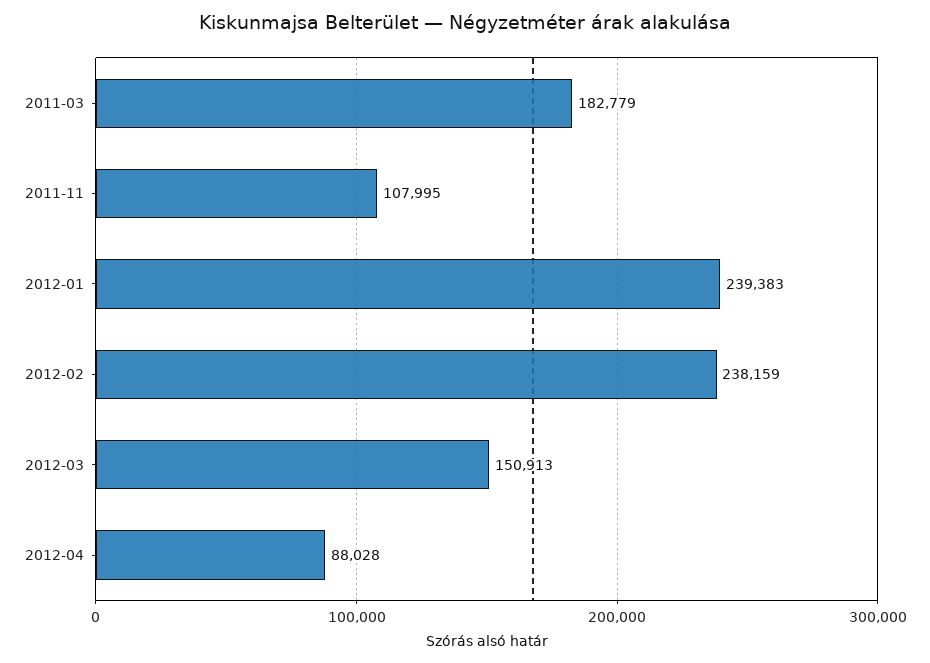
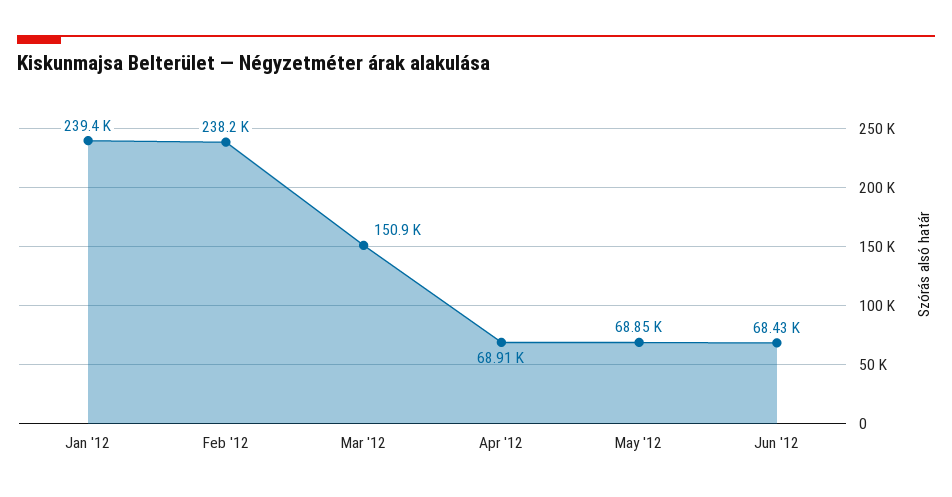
2011-03: 182779 -> none
2011-11: 107995 -> none
2012-04: 88028 -> 68910
May '12: none -> 68850
Jun '12: none -> 68430

